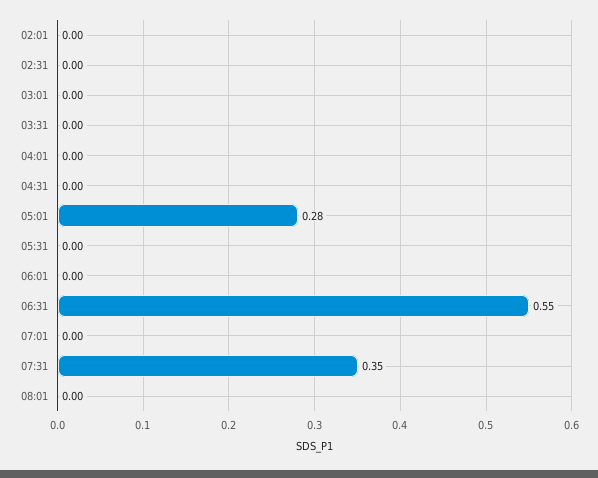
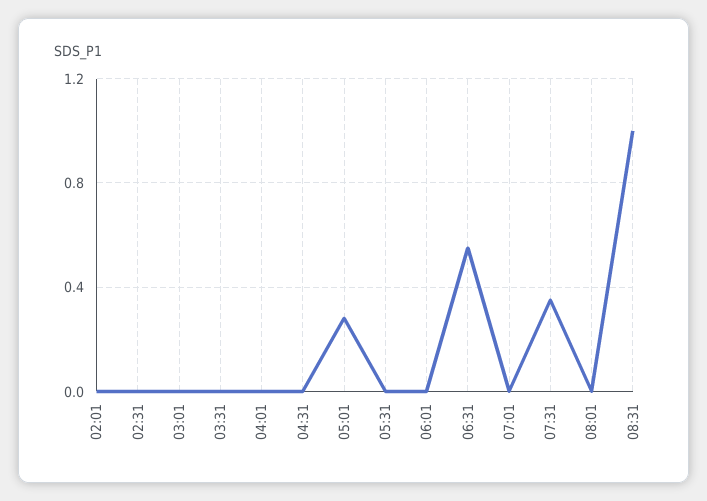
08:31: none -> 1

